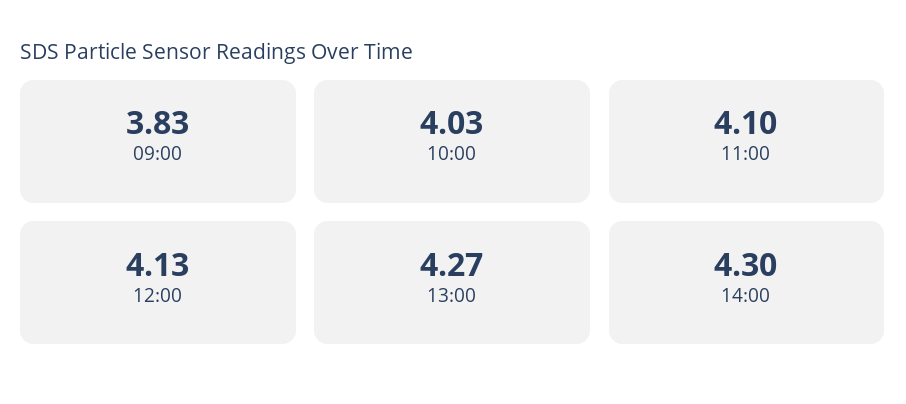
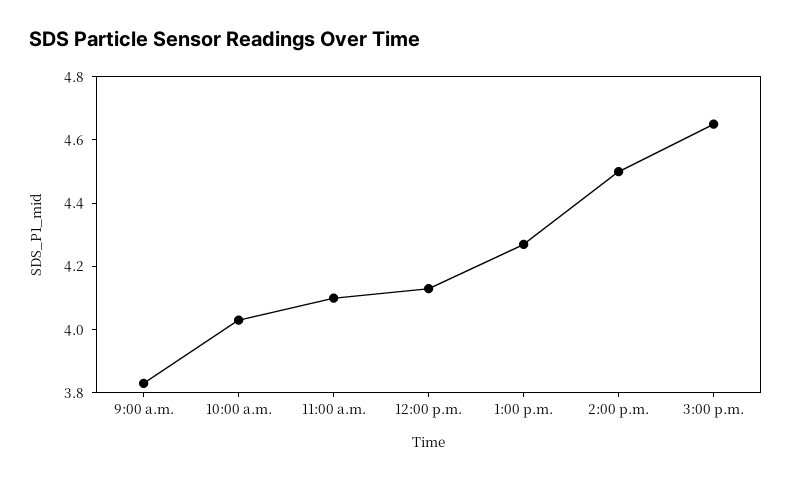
14:00: 4.3 -> 4.5
3:00 p.m.: none -> 4.65

